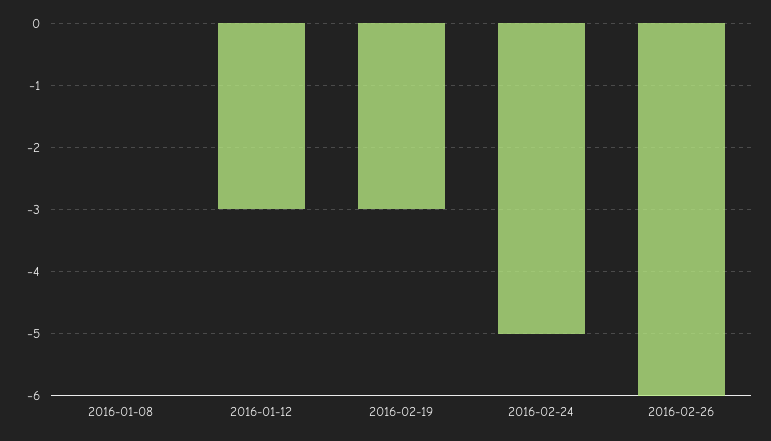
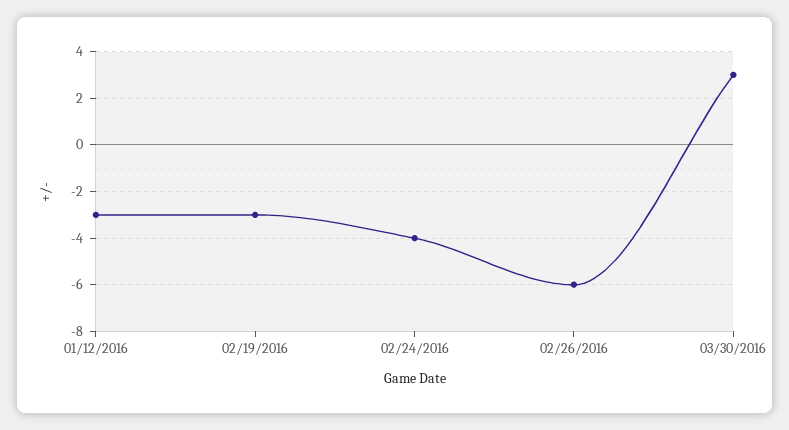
2016-01-08: 0 -> none
2016-02-24: -5 -> -4
03/30/2016: none -> 3

